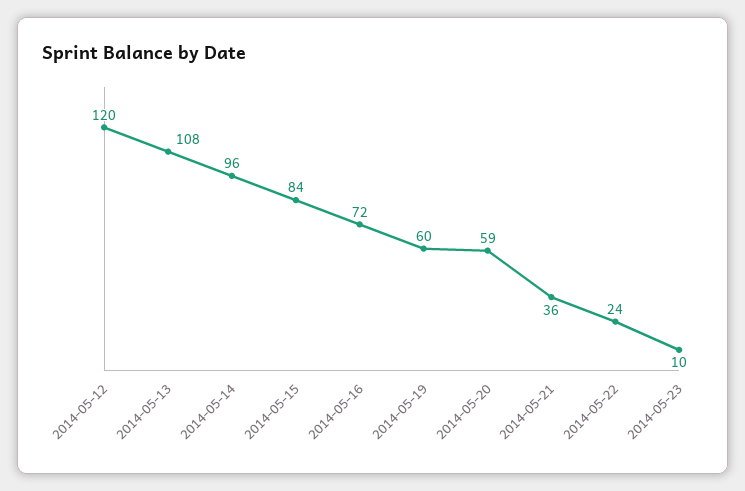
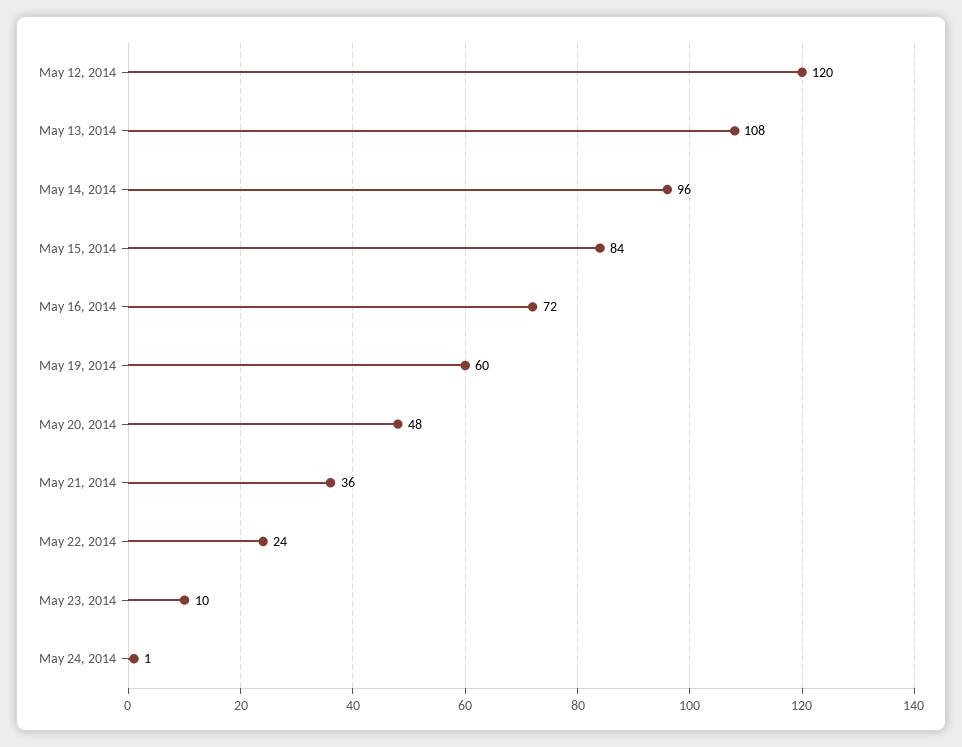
2014-05-20: 59 -> 48
May 24, 2014: none -> 1

